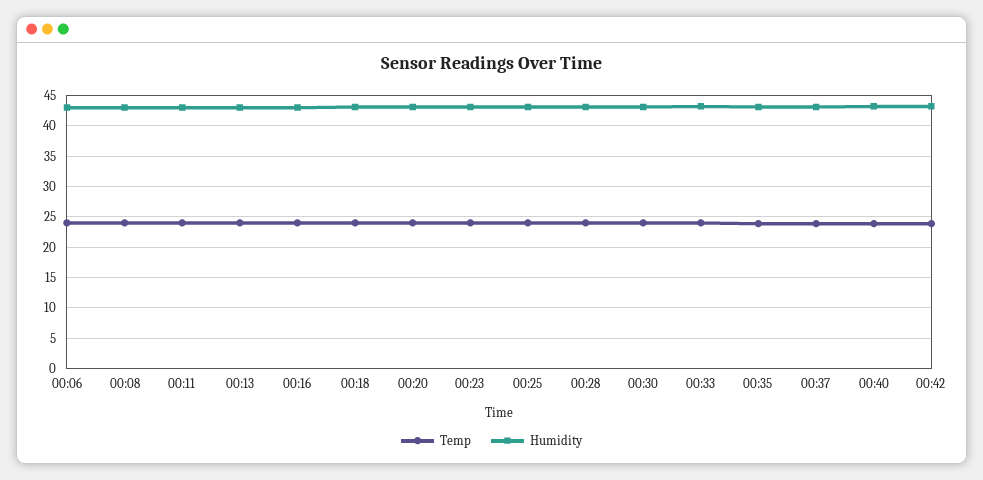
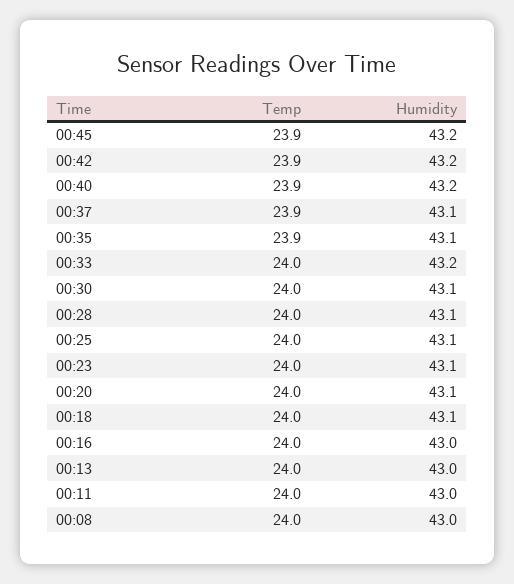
Temp, 00:06: 24 -> none
Humidity, 00:06: 43 -> none
Temp, 00:45: none -> 23.9
Humidity, 00:45: none -> 43.2

